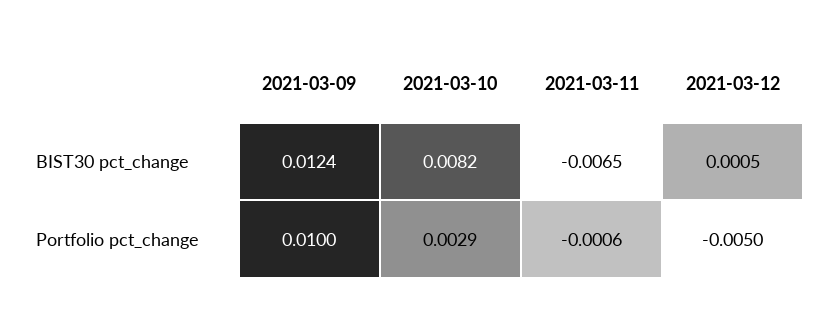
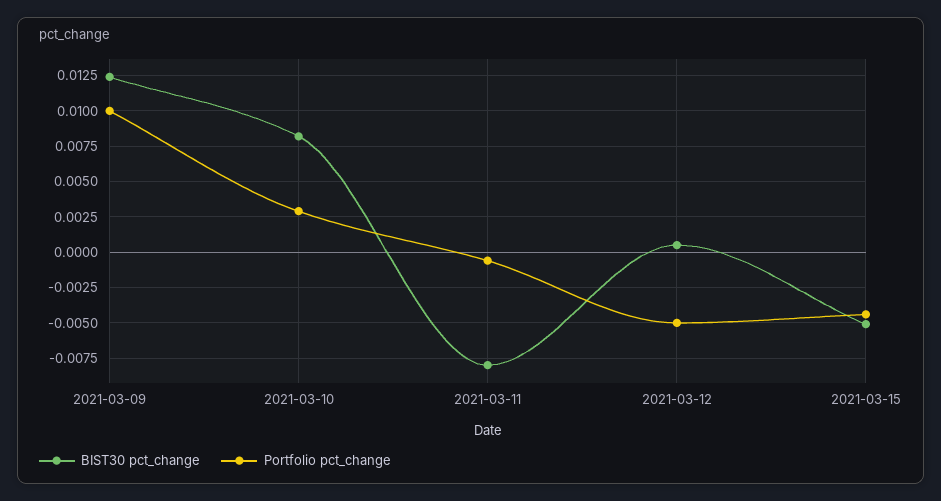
BIST30 pct_change, 2021-03-11: -0.0065 -> -0.008
BIST30 pct_change, 2021-03-15: none -> -0.005
Portfolio pct_change, 2021-03-15: none -> -0.0045

